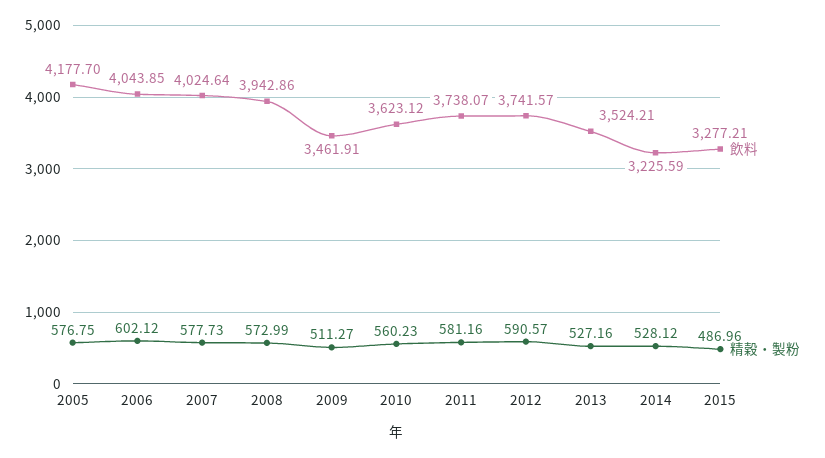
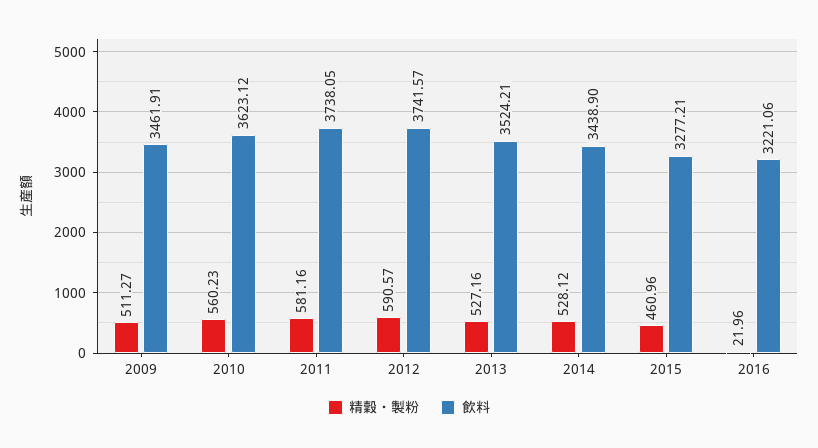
飲料, 2005: 4177.7 -> none
精穀・製粉, 2005: 576.75 -> none
飲料, 2006: 4043.85 -> none
精穀・製粉, 2006: 602.12 -> none
飲料, 2007: 4024.64 -> none
精穀・製粉, 2007: 577.73 -> none
飲料, 2008: 3942.86 -> none
精穀・製粉, 2008: 572.99 -> none
飲料, 2011: 3738.07 -> 3738.05
飲料, 2014: 3225.59 -> 3438.9
精穀・製粉, 2015: 486.96 -> 460.96
精穀・製粉, 2016: none -> 21.96
飲料, 2016: none -> 3221.06

